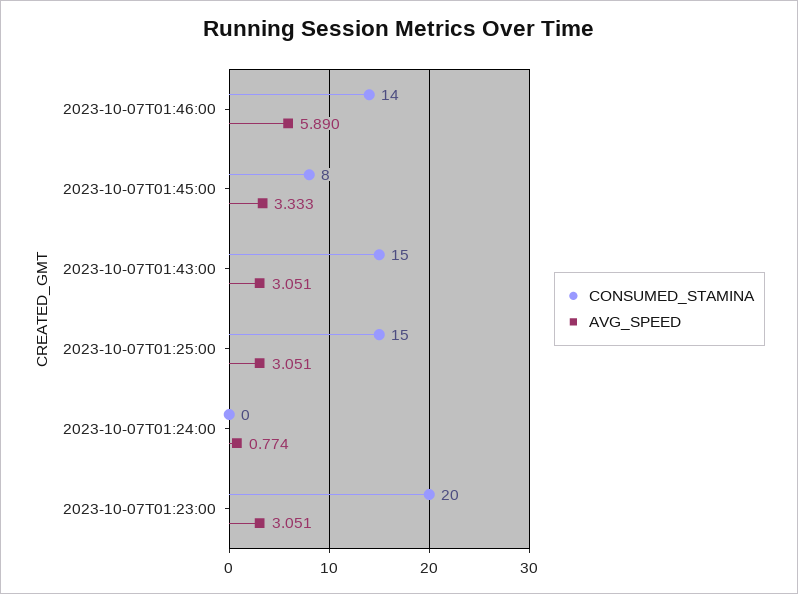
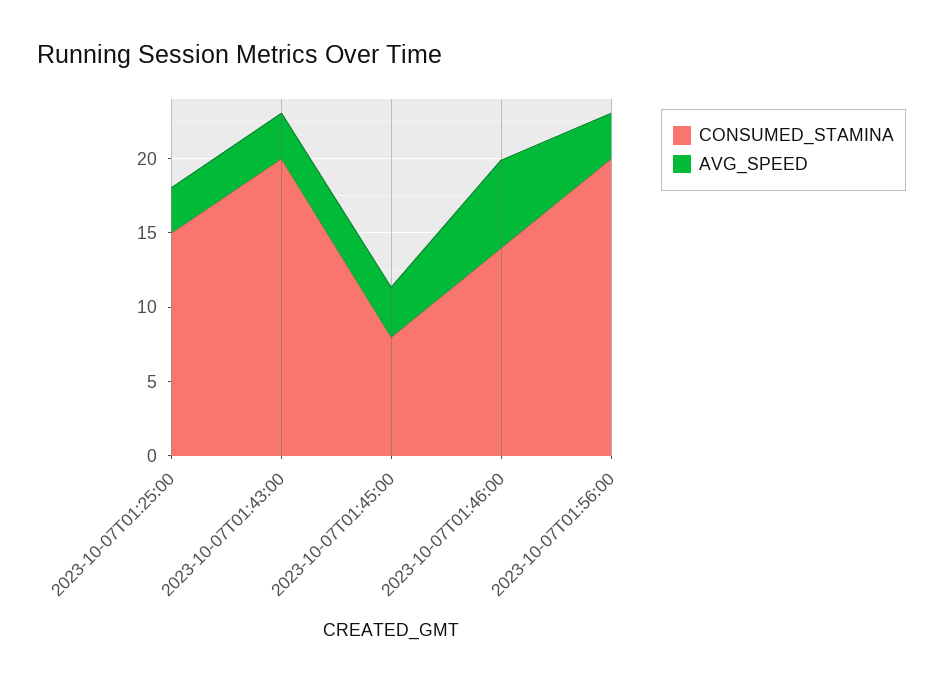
CONSUMED_STAMINA, 2023-10-07T01:43:00: 15 -> 20
CONSUMED_STAMINA, 2023-10-07T01:24:00: 0 -> none
AVG_SPEED, 2023-10-07T01:24:00: 0.774 -> none
CONSUMED_STAMINA, 2023-10-07T01:23:00: 20 -> none
AVG_SPEED, 2023-10-07T01:23:00: 3.051 -> none
CONSUMED_STAMINA, 2023-10-07T01:56:00: none -> 20
AVG_SPEED, 2023-10-07T01:56:00: none -> 3

